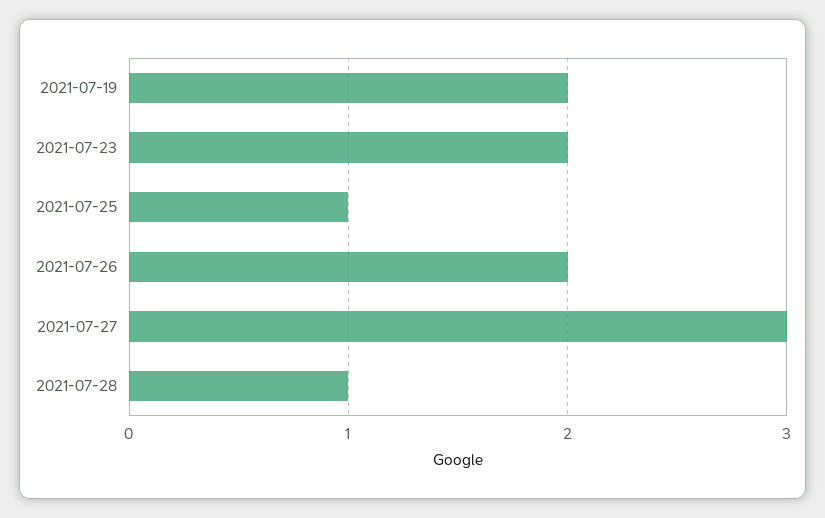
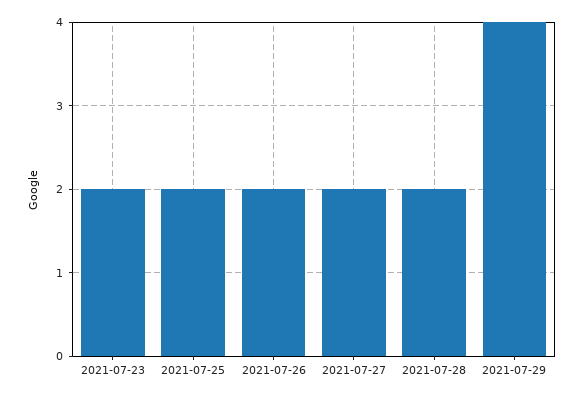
2021-07-19: 2 -> none
2021-07-25: 1 -> 2
2021-07-27: 3 -> 2
2021-07-28: 1 -> 2
2021-07-29: none -> 4

